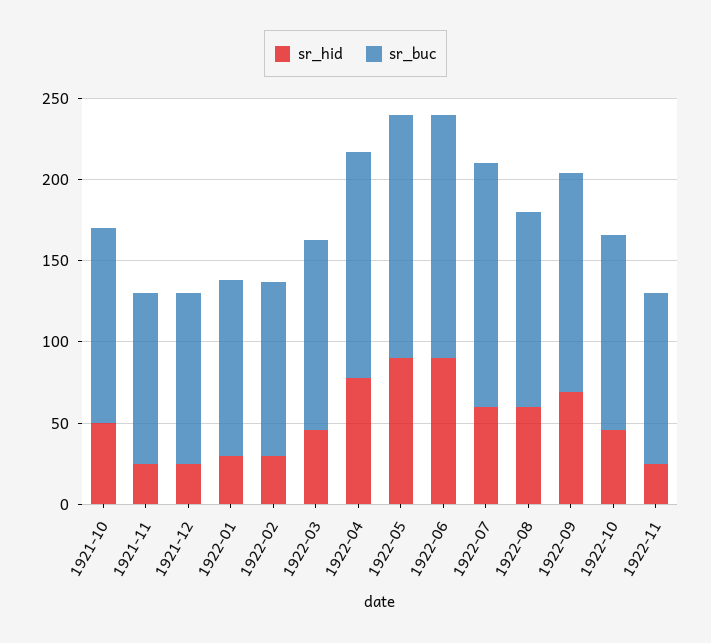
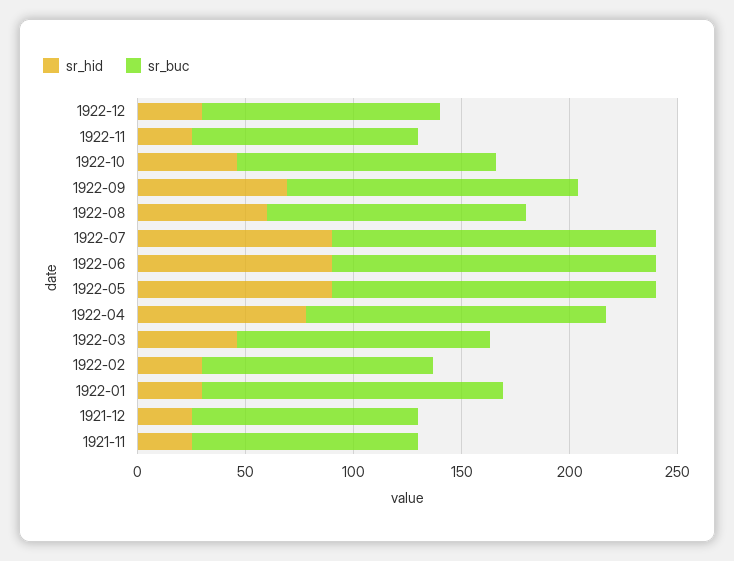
sr_hid, 1921-10: 50 -> none
sr_buc, 1921-10: 120 -> none
sr_buc, 1922-01: 110 -> 140
sr_hid, 1922-07: 60 -> 90
sr_hid, 1922-12: none -> 30
sr_buc, 1922-12: none -> 110

